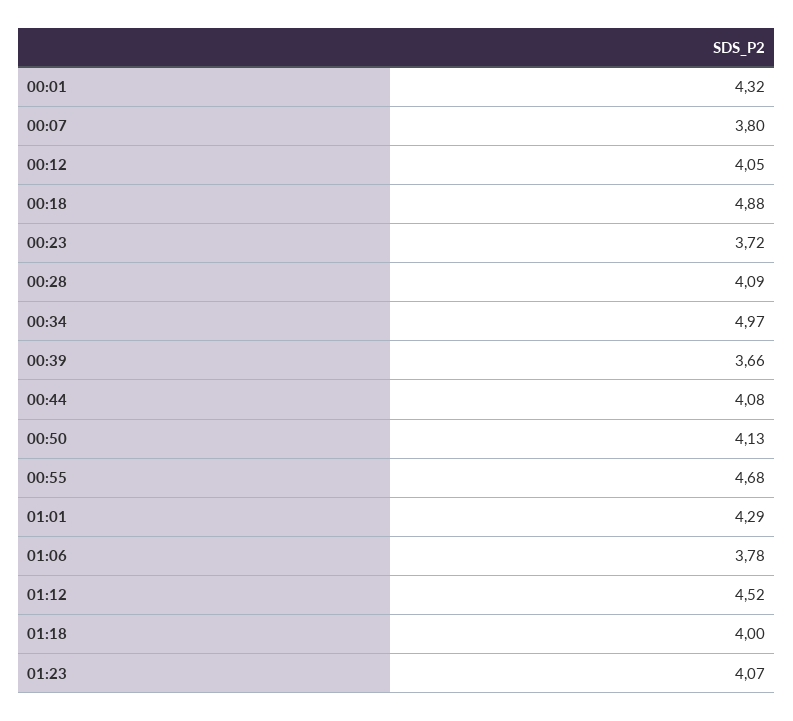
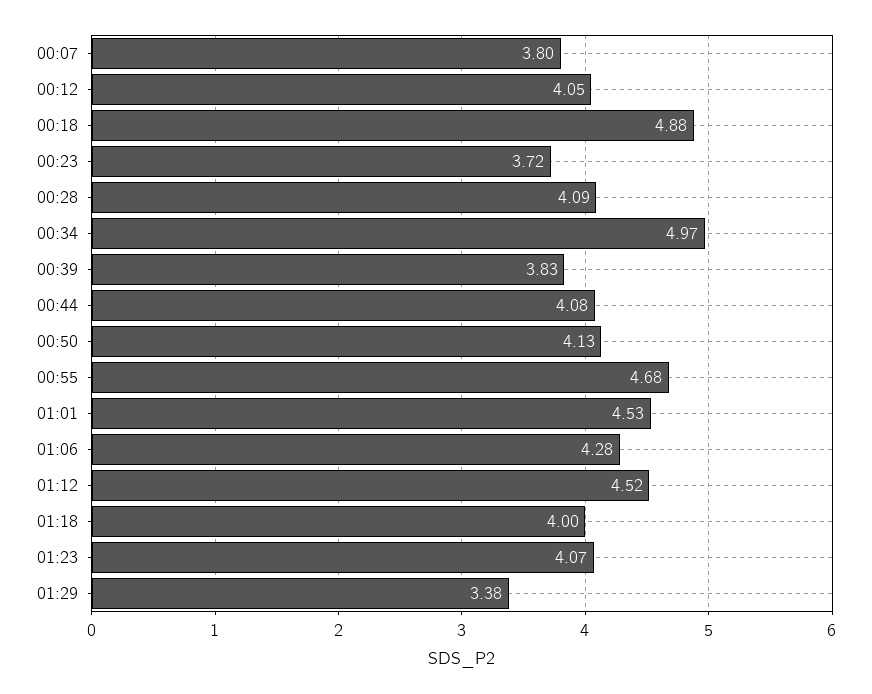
00:01: 4.32 -> none
00:39: 3.66 -> 3.83
01:01: 4.29 -> 4.53
01:06: 3.78 -> 4.28
01:29: none -> 3.38

